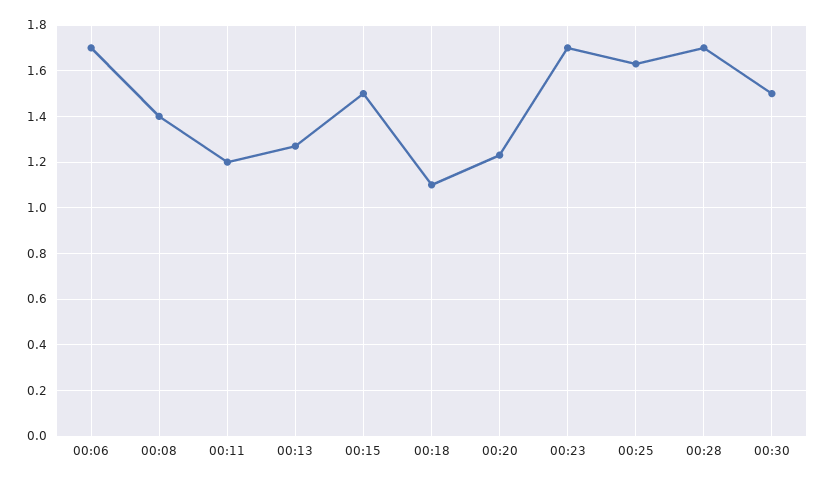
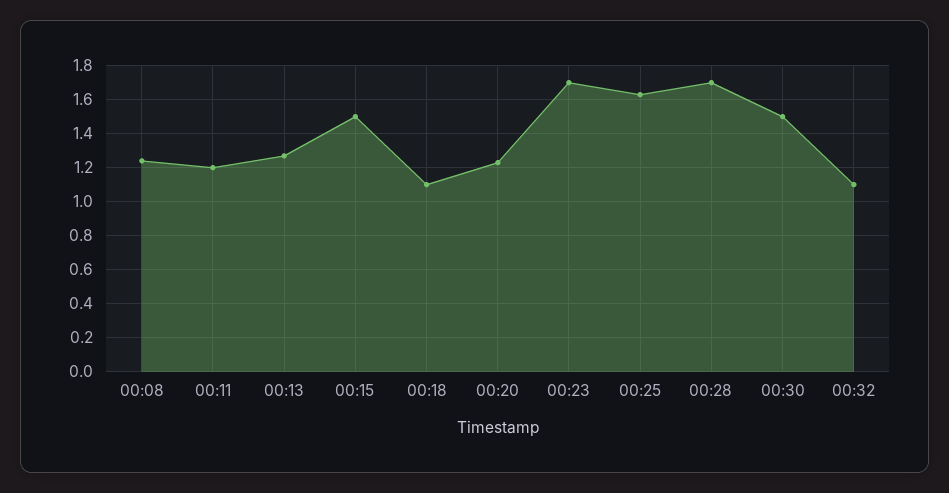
00:06: 1.7 -> none
00:08: 1.4 -> 1.25
00:32: none -> 1.1

